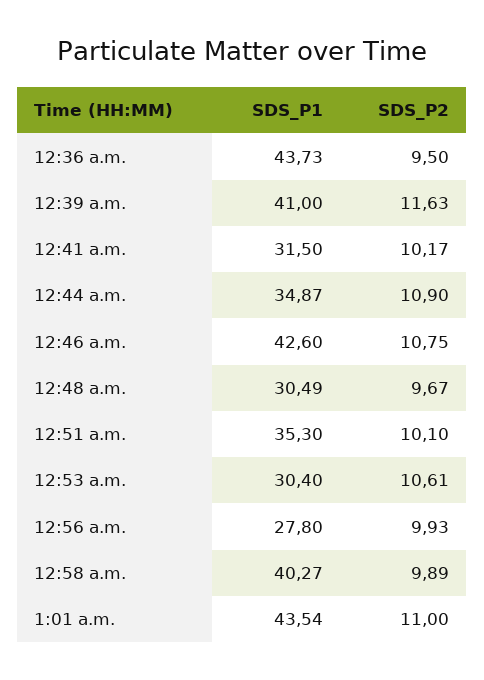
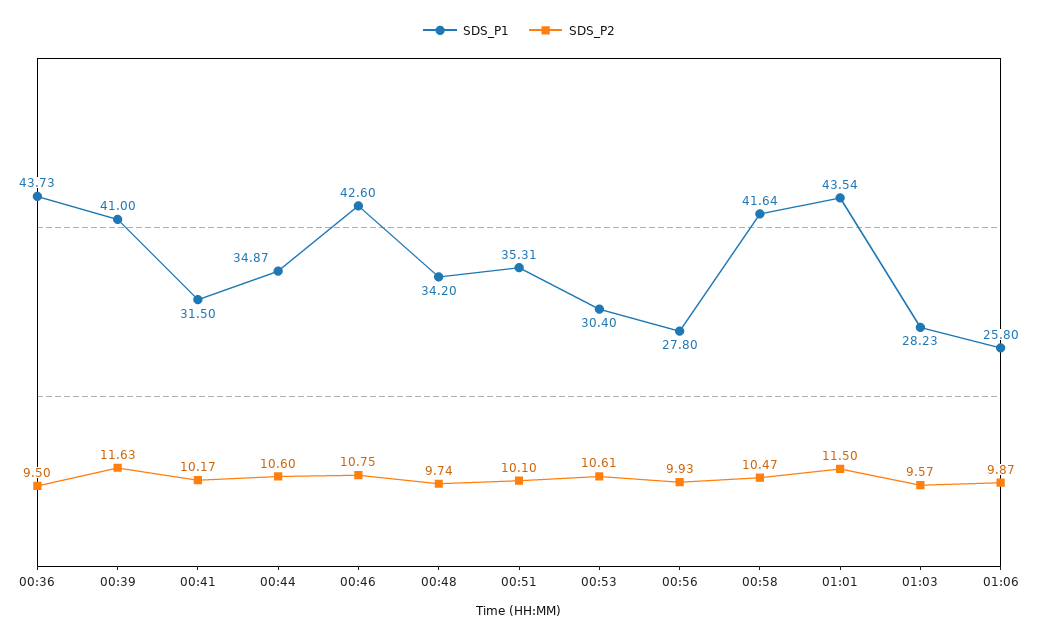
SDS_P2, 12:44 a.m.: 10.9 -> 10.6
SDS_P1, 12:48 a.m.: 30.49 -> 34.2
SDS_P2, 12:48 a.m.: 9.67 -> 9.74
SDS_P1, 12:51 a.m.: 35.3 -> 35.31
SDS_P1, 12:58 a.m.: 40.27 -> 41.64
SDS_P2, 12:58 a.m.: 9.89 -> 10.47
SDS_P2, 1:01 a.m.: 11 -> 11.5
SDS_P1, 01:03: none -> 28.23
SDS_P2, 01:03: none -> 9.57
SDS_P1, 01:06: none -> 25.8
SDS_P2, 01:06: none -> 9.87

